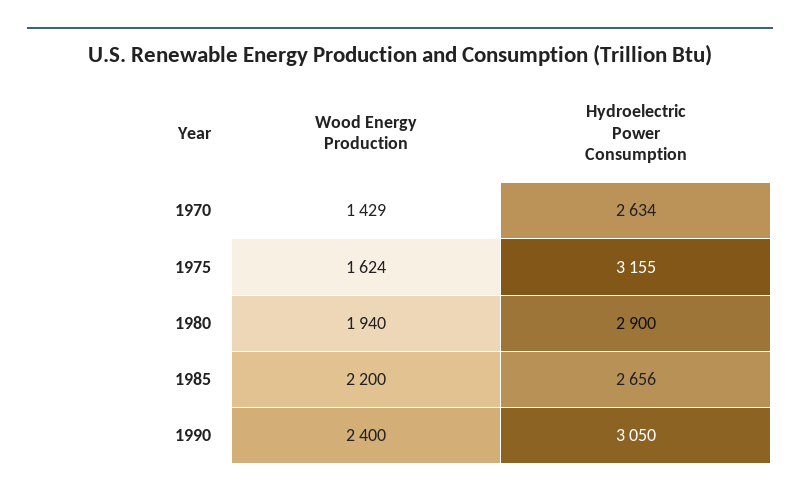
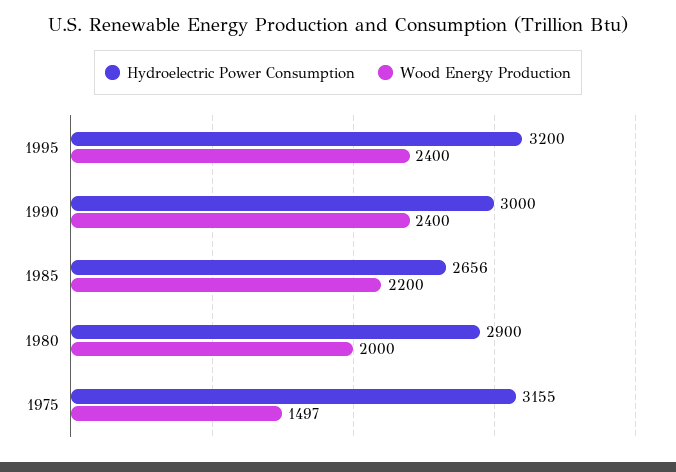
Wood Energy Production, 1970: 1429 -> none
Hydroelectric Power Consumption, 1970: 2634 -> none
Wood Energy Production, 1975: 1624 -> 1497
Wood Energy Production, 1980: 1940 -> 2000
Hydroelectric Power Consumption, 1990: 3050 -> 3000
Hydroelectric Power Consumption, 1995: none -> 3200
Wood Energy Production, 1995: none -> 2400

